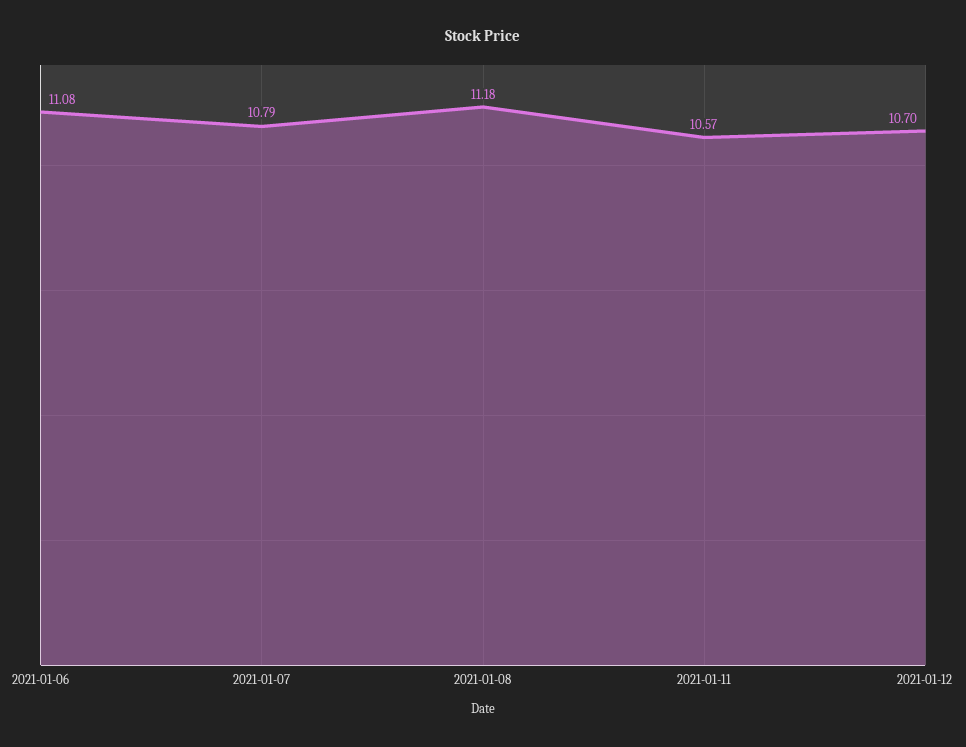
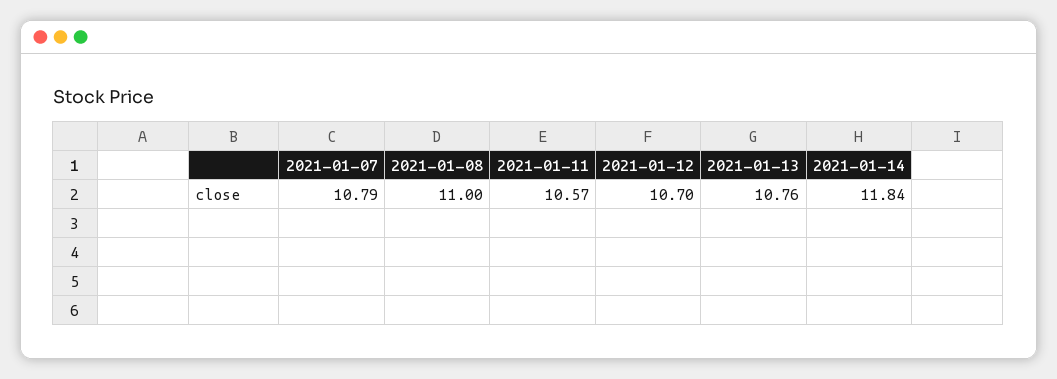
2021-01-06: 11.08 -> none
2021-01-08: 11.18 -> 11
2021-01-13: none -> 10.76
2021-01-14: none -> 11.84

